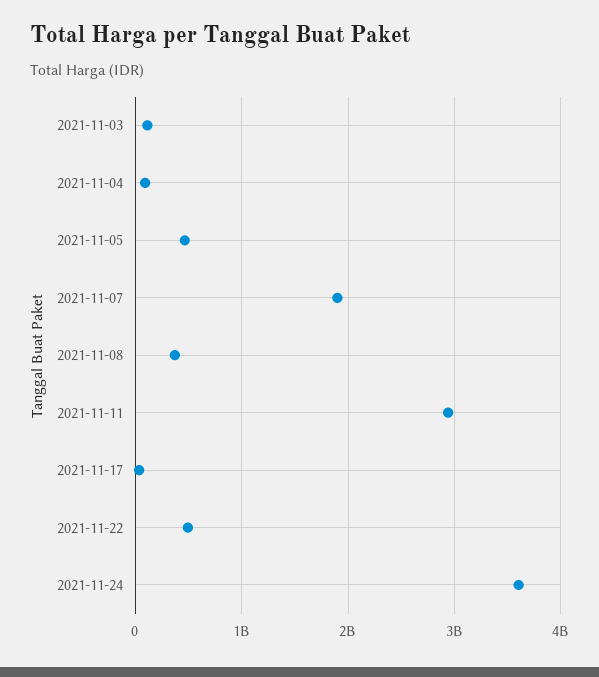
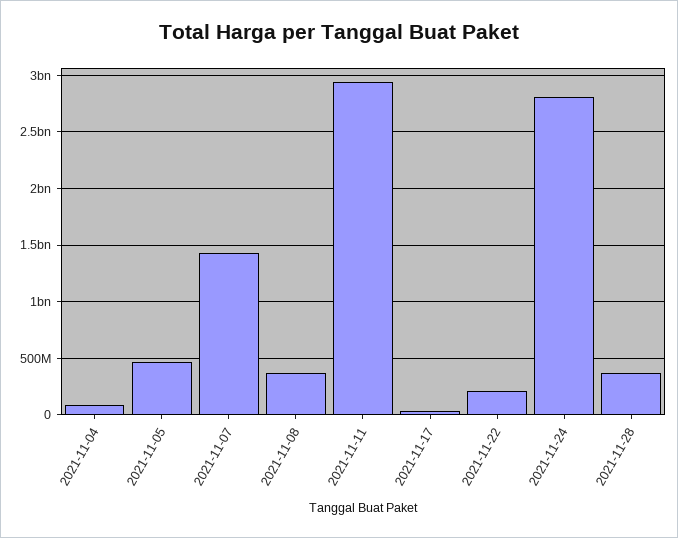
2021-11-03: 100000000 -> none
2021-11-07: 1900000000 -> 1400000000
2021-11-22: 500000000 -> 200000000
2021-11-24: 3600000000 -> 2800000000
2021-11-28: none -> 400000000

